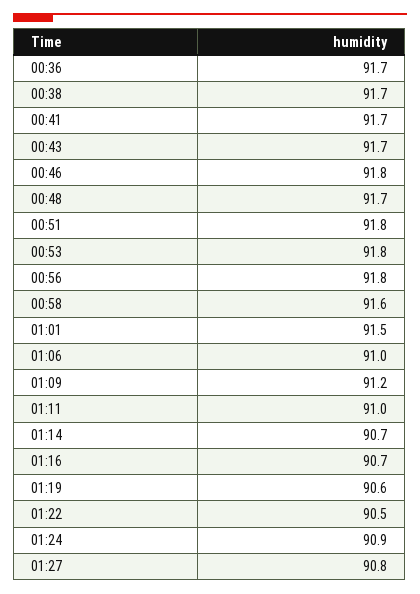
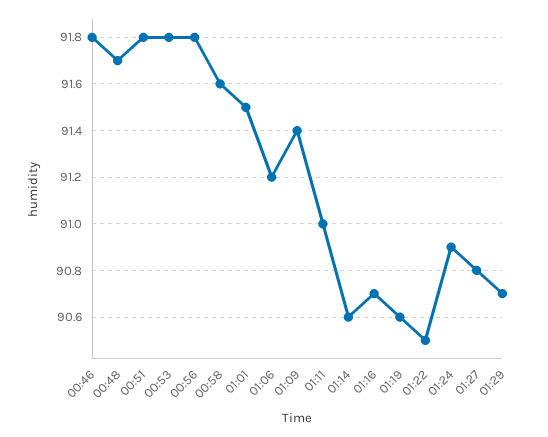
00:36: 91.7 -> none
00:38: 91.7 -> none
00:41: 91.7 -> none
00:43: 91.7 -> none
01:06: 91 -> 91.2
01:09: 91.2 -> 91.4
01:14: 90.7 -> 90.6
01:29: none -> 90.7

